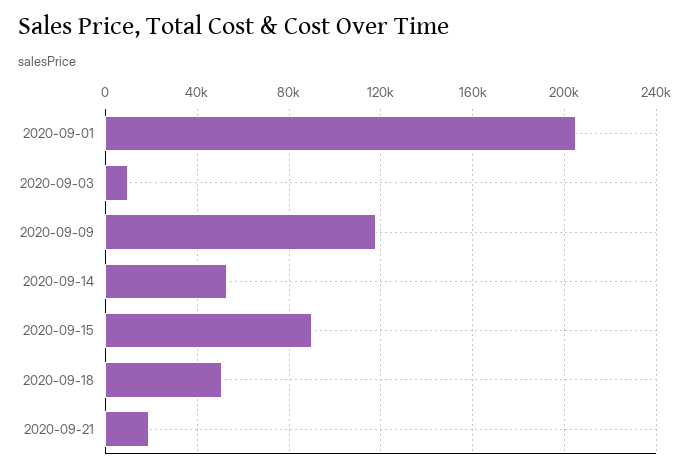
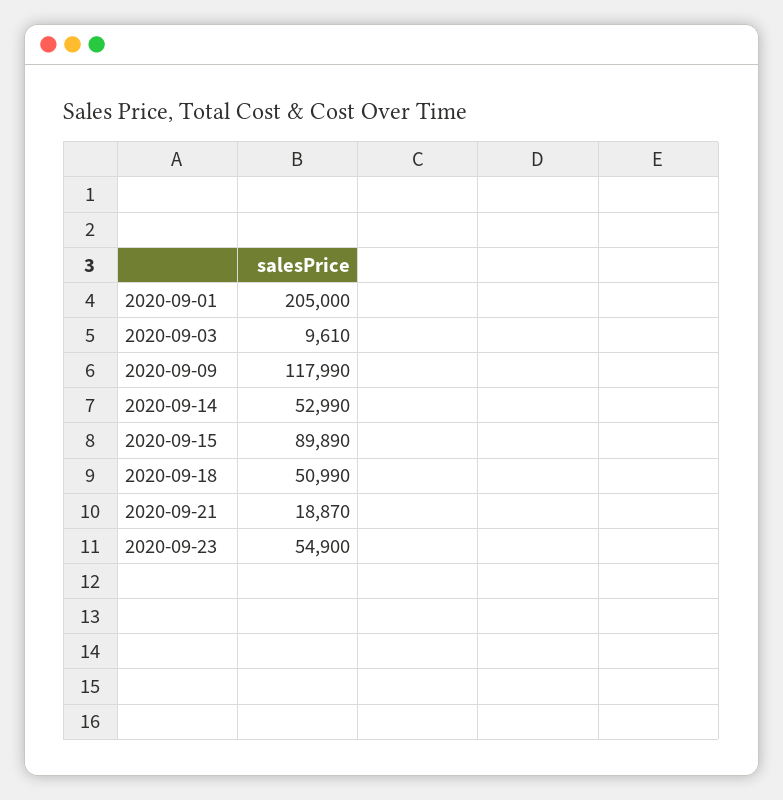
2020-09-23: none -> 54900

